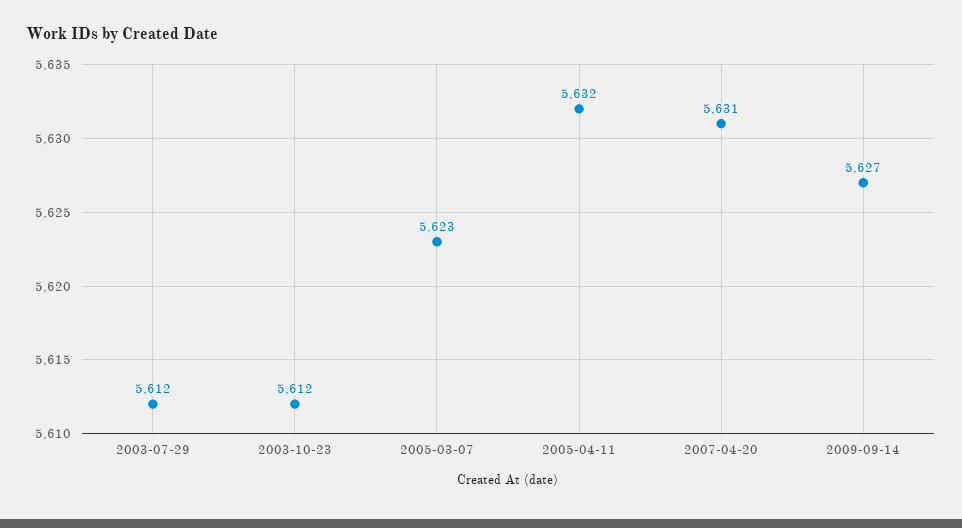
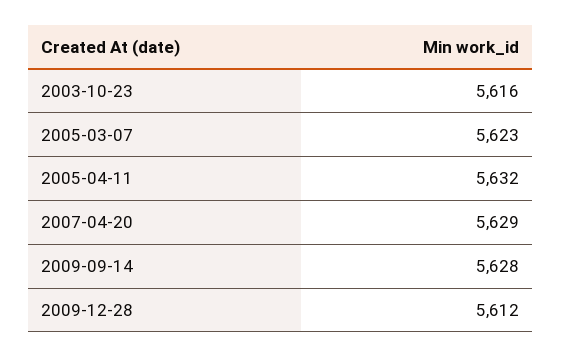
2003-07-29: 5612 -> none
2003-10-23: 5612 -> 5616
2007-04-20: 5631 -> 5629
2009-09-14: 5627 -> 5628
2009-12-28: none -> 5612

